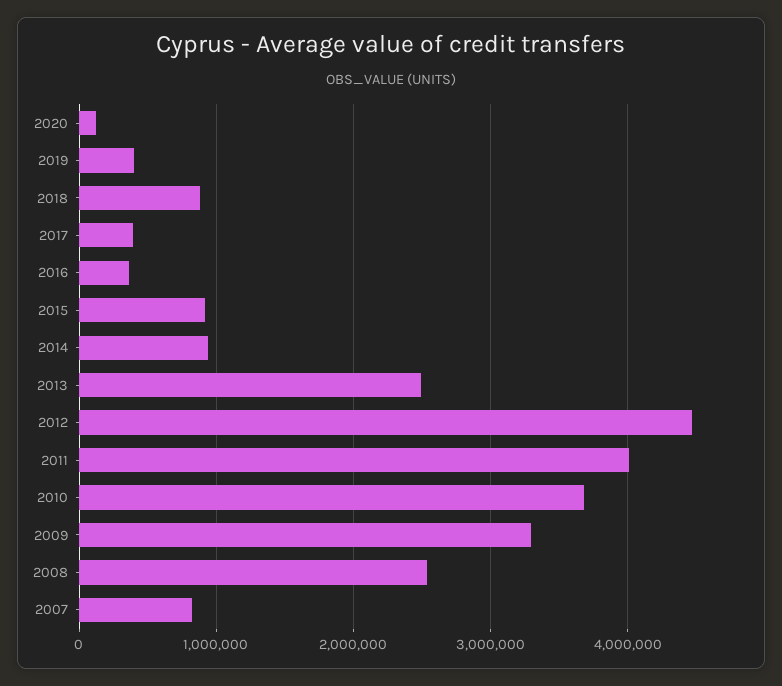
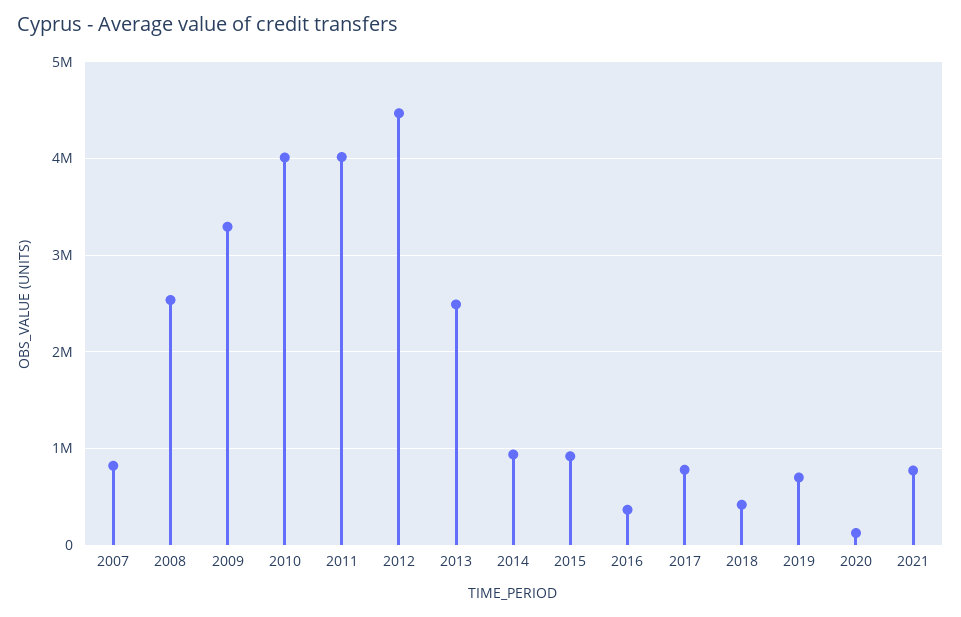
2019: 400000 -> 700000
2018: 900000 -> 400000
2017: 400000 -> 800000
2010: 3700000 -> 4000000
2021: none -> 800000

